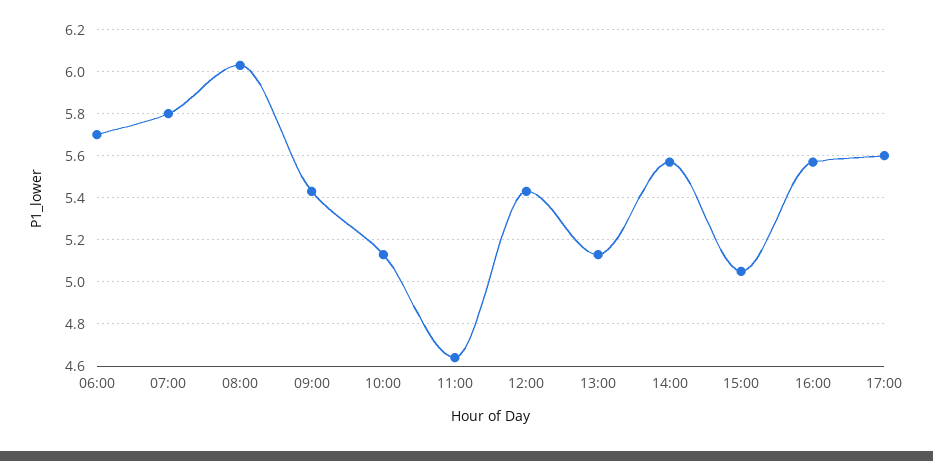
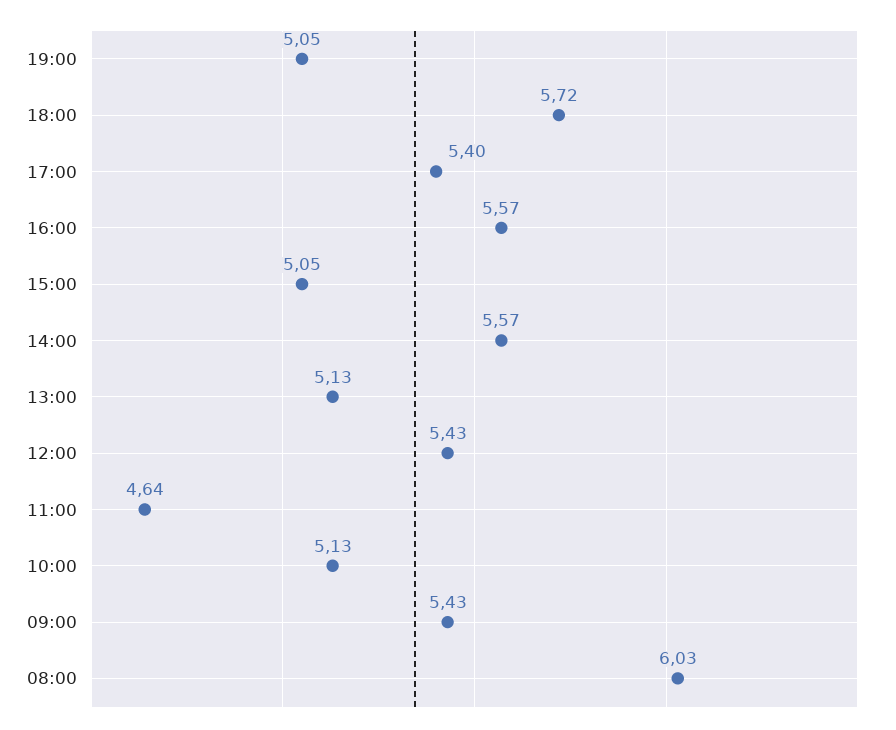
06:00: 5.7 -> none
07:00: 5.8 -> none
17:00: 5.6 -> 5.4
19:00: none -> 5.05
18:00: none -> 5.72

